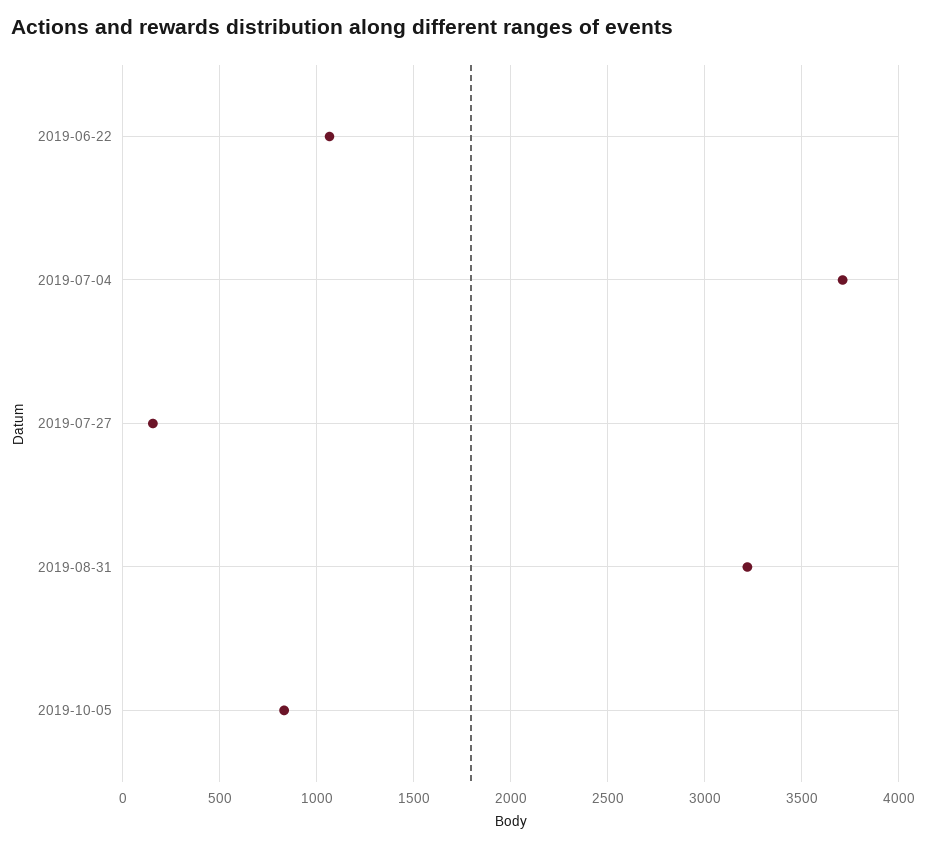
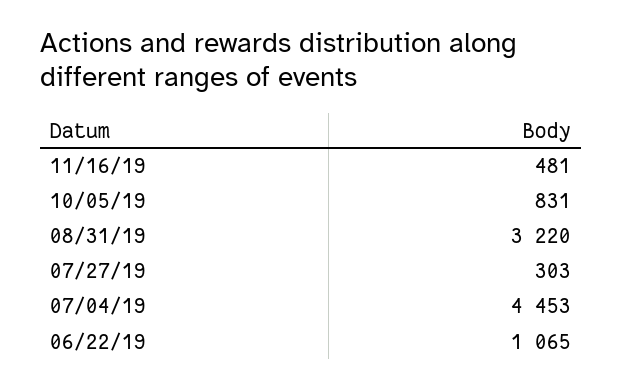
2019-07-04: 3700 -> 4453
2019-07-27: 150 -> 303
11/16/19: none -> 481

